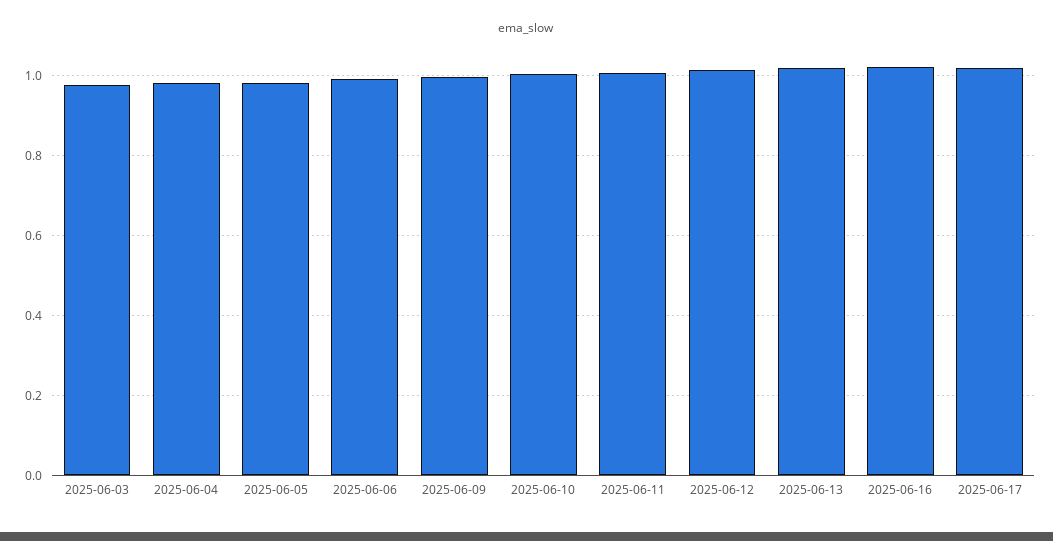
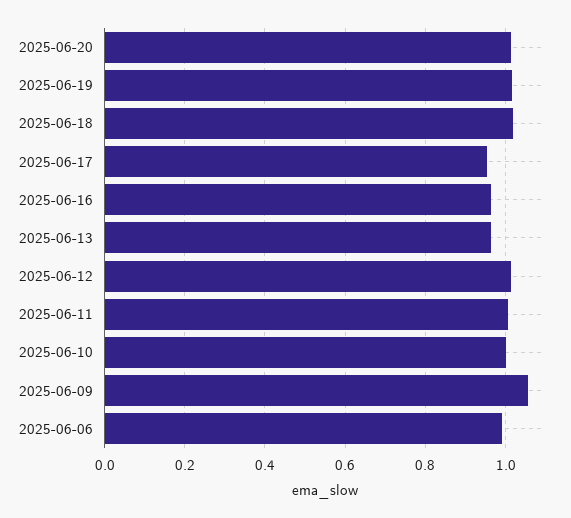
2025-06-03: 0.98 -> none
2025-06-04: 0.98 -> none
2025-06-05: 0.98 -> none
2025-06-09: 1 -> 1.06
2025-06-13: 1.02 -> 0.96
2025-06-16: 1.02 -> 0.96
2025-06-17: 1.02 -> 0.96
2025-06-20: none -> 1.02
2025-06-19: none -> 1.02
2025-06-18: none -> 1.02

